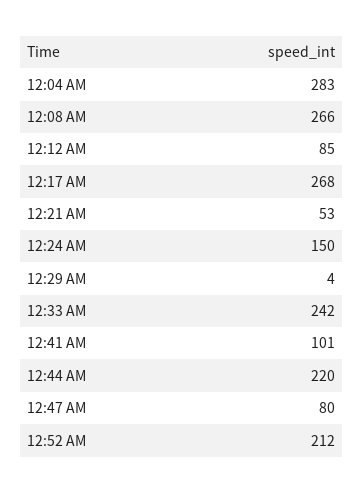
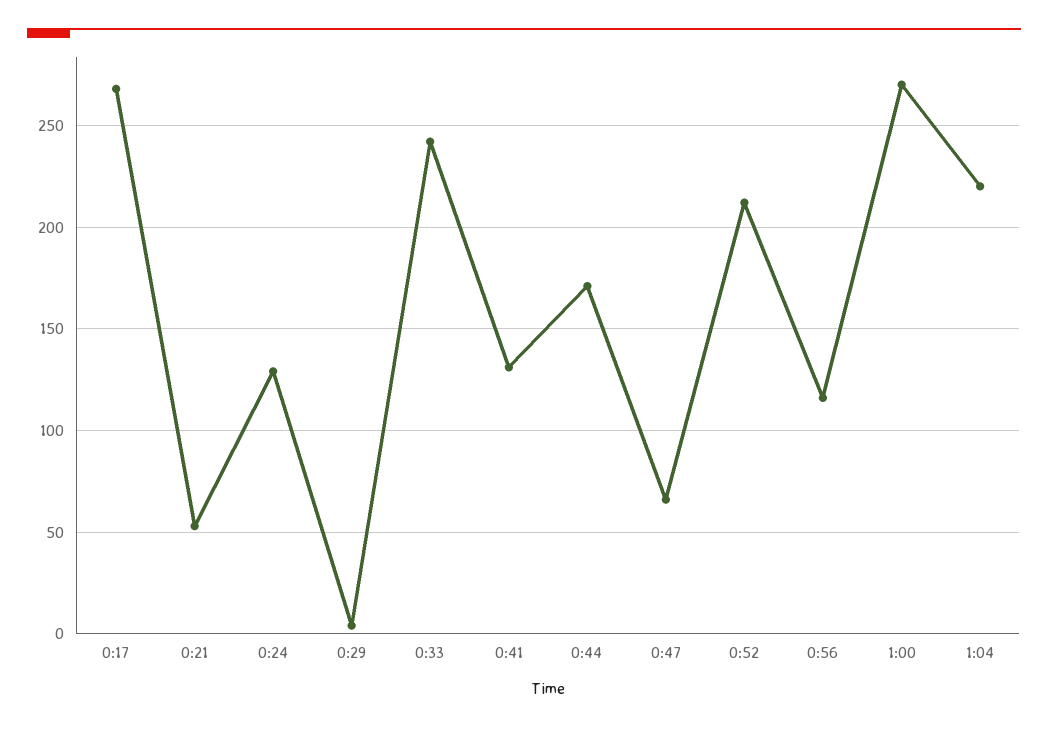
12:04 AM: 283 -> none
12:08 AM: 266 -> none
12:12 AM: 85 -> none
12:24 AM: 150 -> 130
12:41 AM: 101 -> 130
12:44 AM: 220 -> 170
12:47 AM: 80 -> 65
0:56: none -> 115
1:00: none -> 270
1:04: none -> 220

